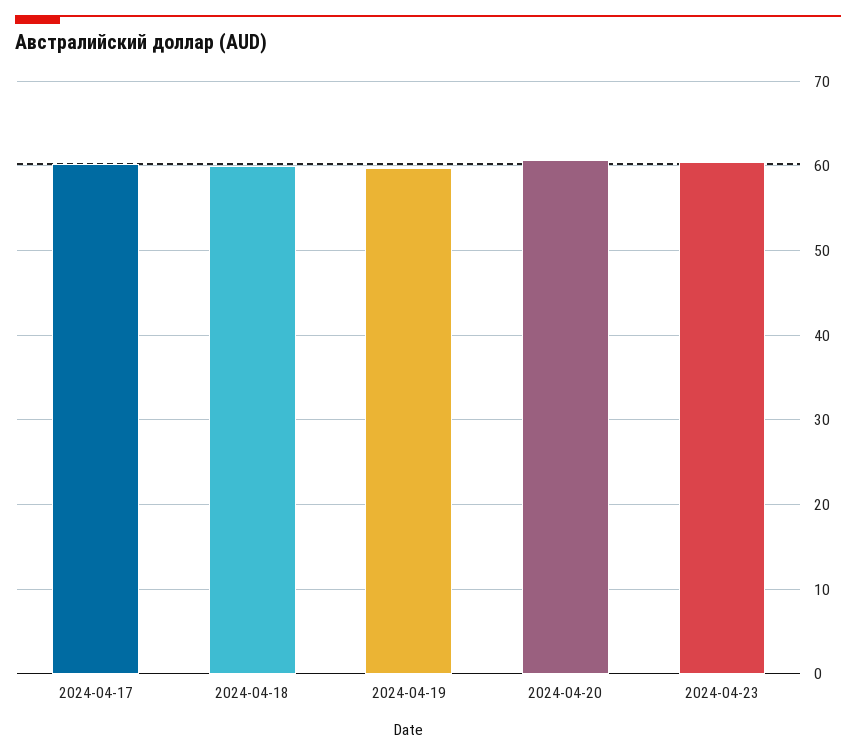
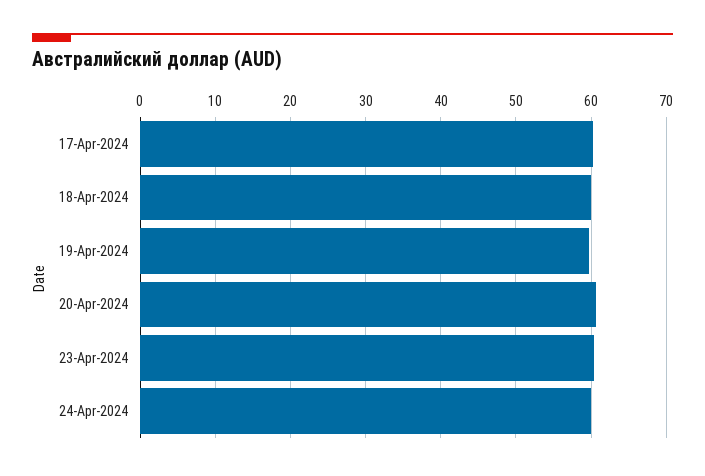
24-Apr-2024: none -> 60

